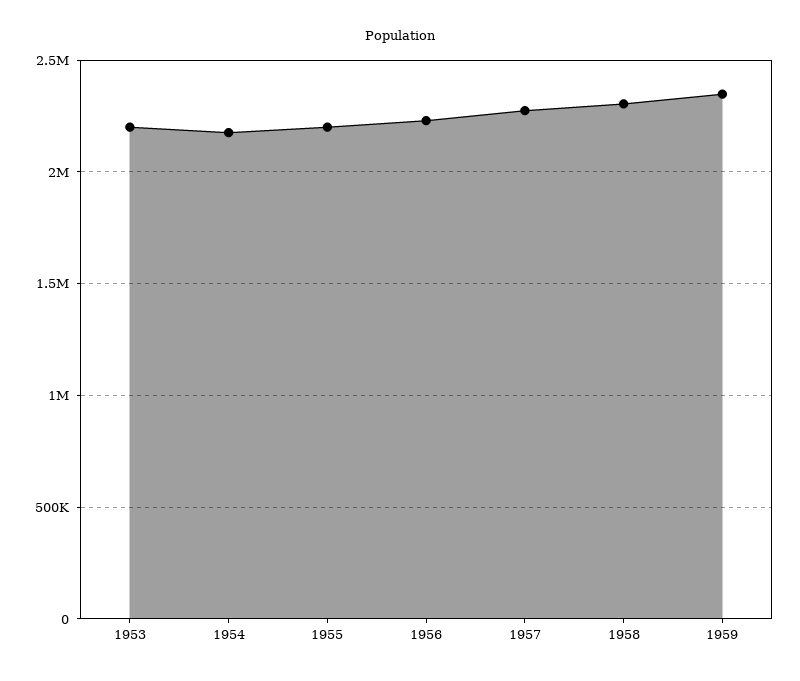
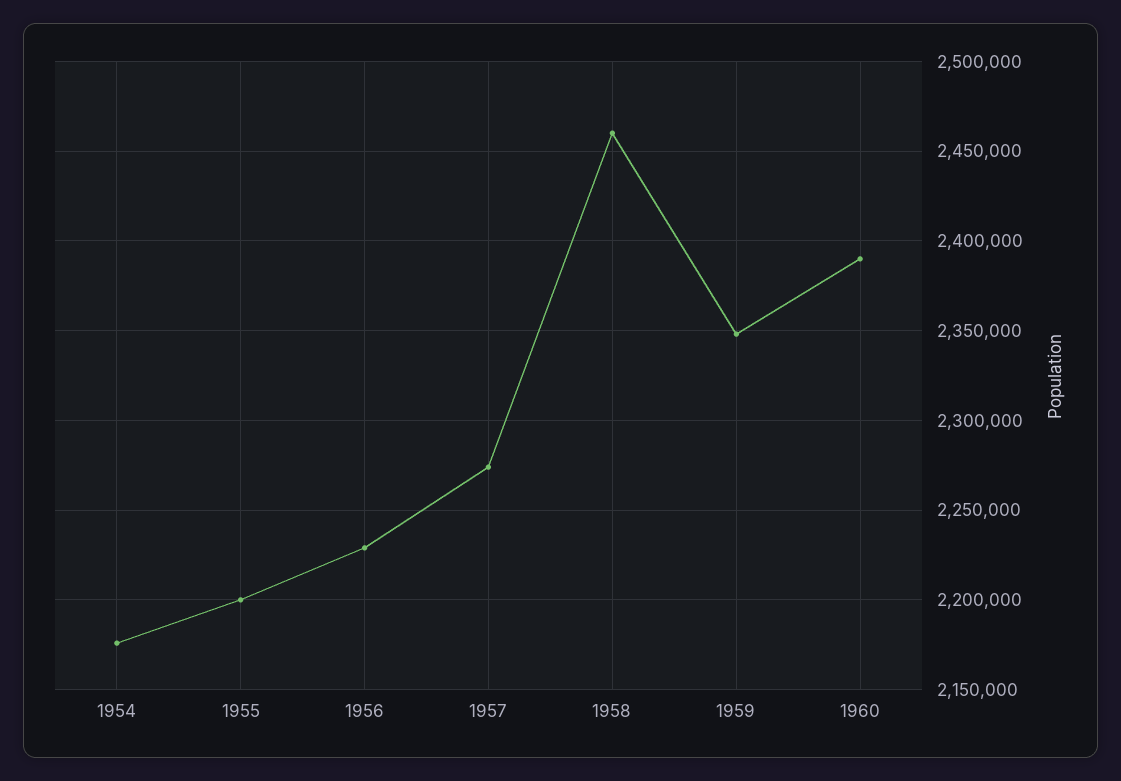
1953: 2200000 -> none
1958: 2300000 -> 2460000
1960: none -> 2390000

